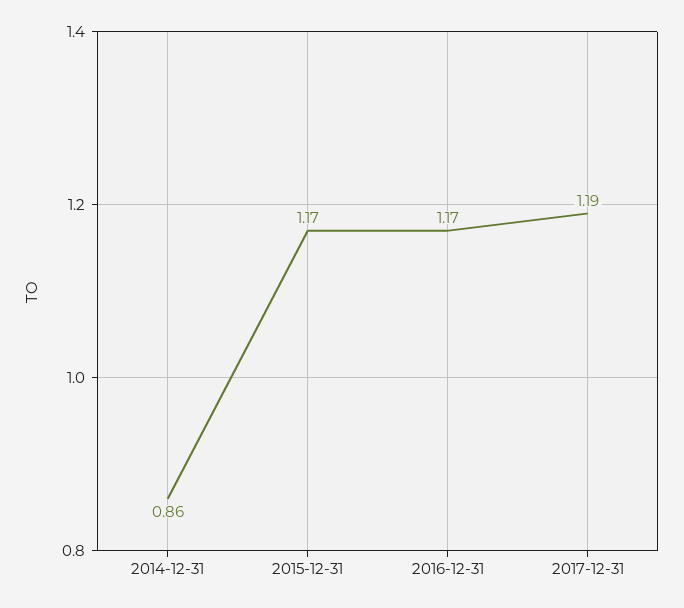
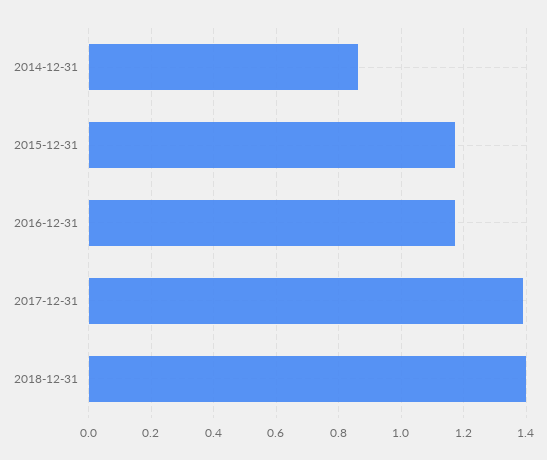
2017-12-31: 1.19 -> 1.4
2018-12-31: none -> 1.4

